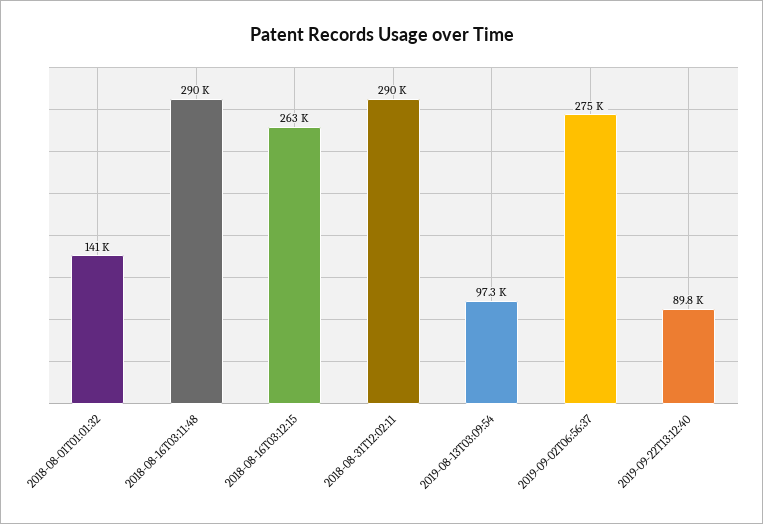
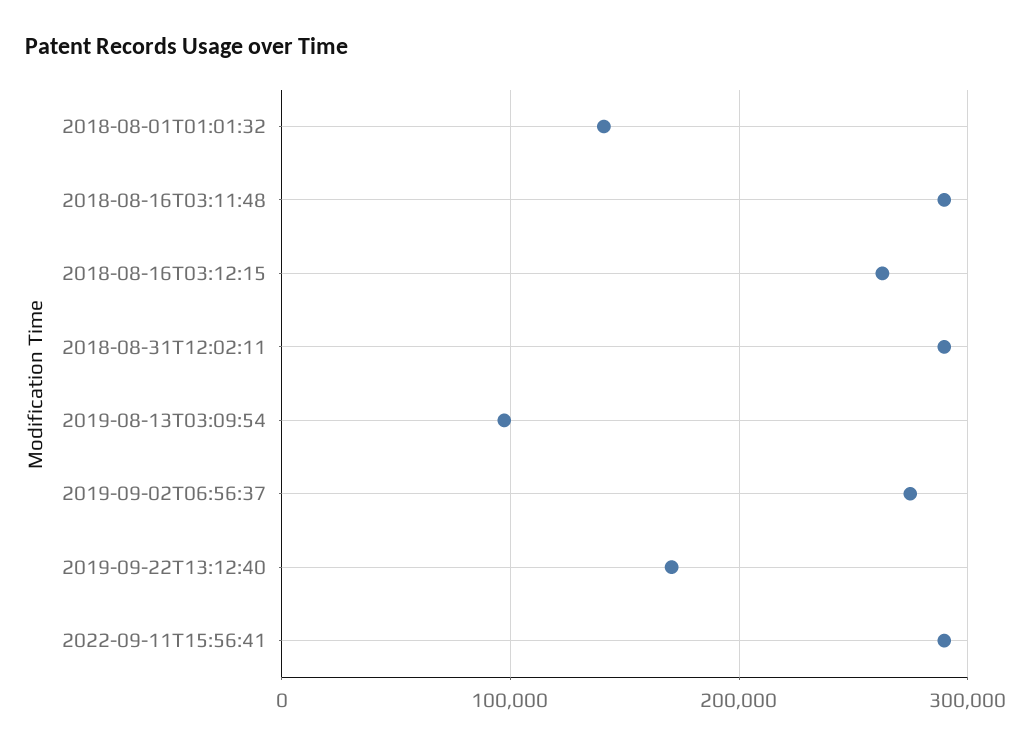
2019-09-22T13:12:40: 89800 -> 170000
2022-09-11T15:56:41: none -> 290000

